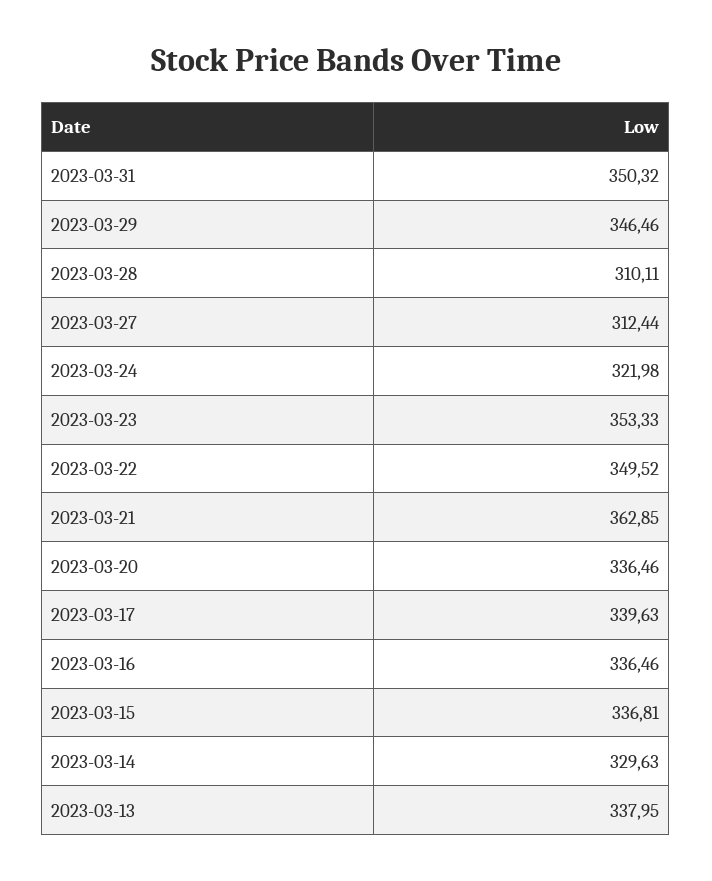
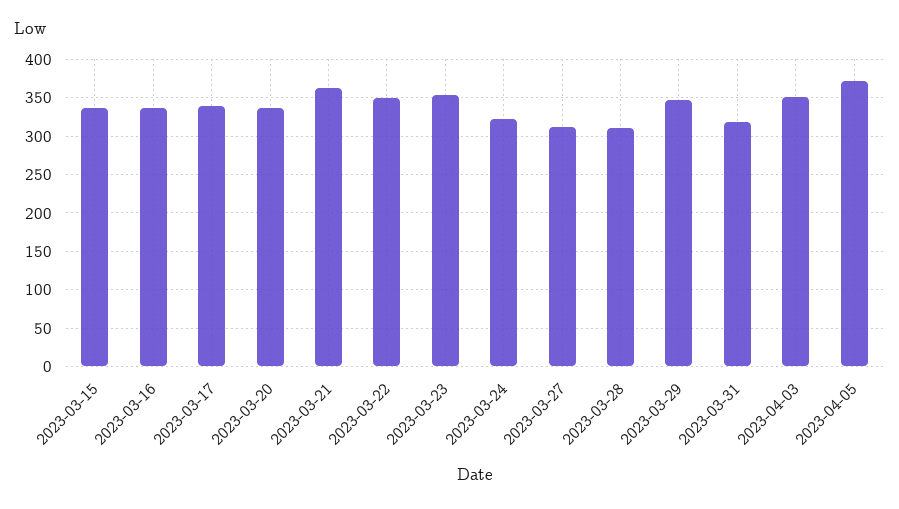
2023-03-31: 350.32 -> 320
2023-03-14: 329.63 -> none
2023-03-13: 337.95 -> none
2023-04-03: none -> 350
2023-04-05: none -> 370

